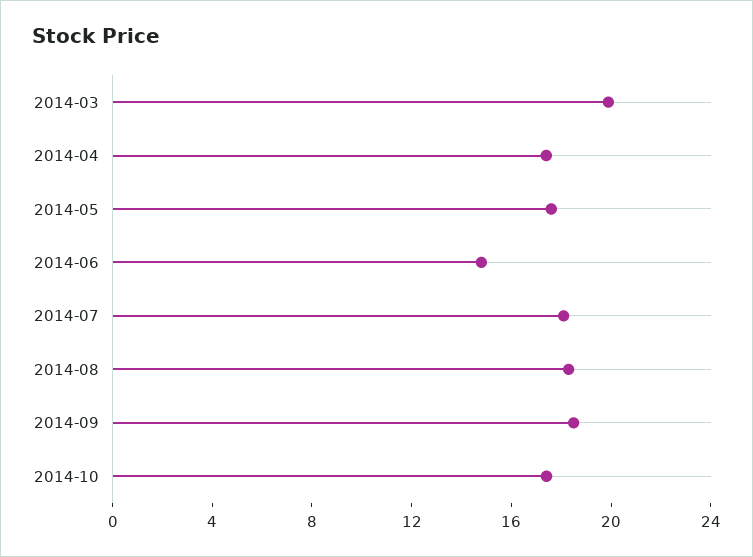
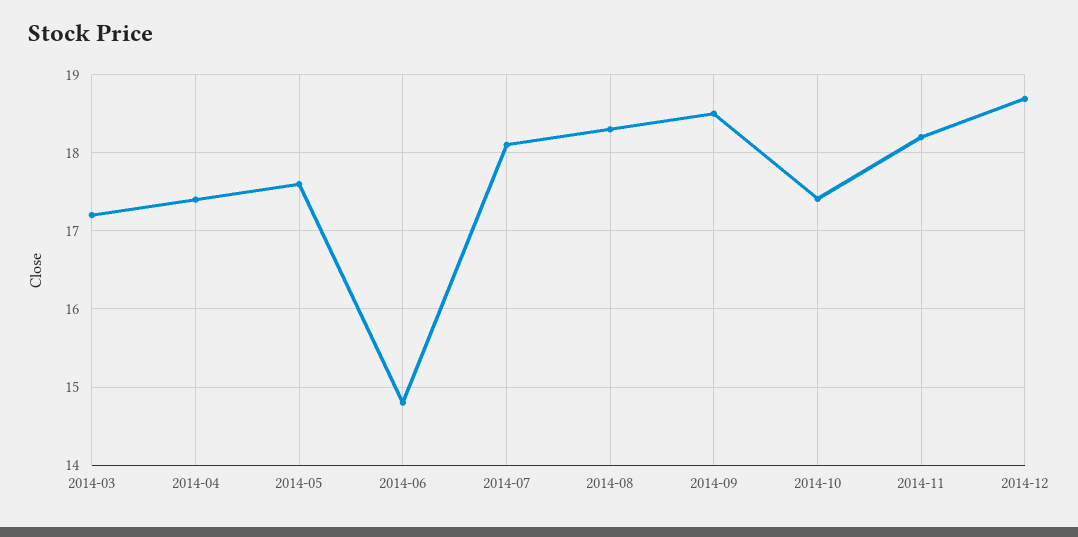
2014-03: 20 -> 17.2
2014-11: none -> 18.2
2014-12: none -> 18.7

